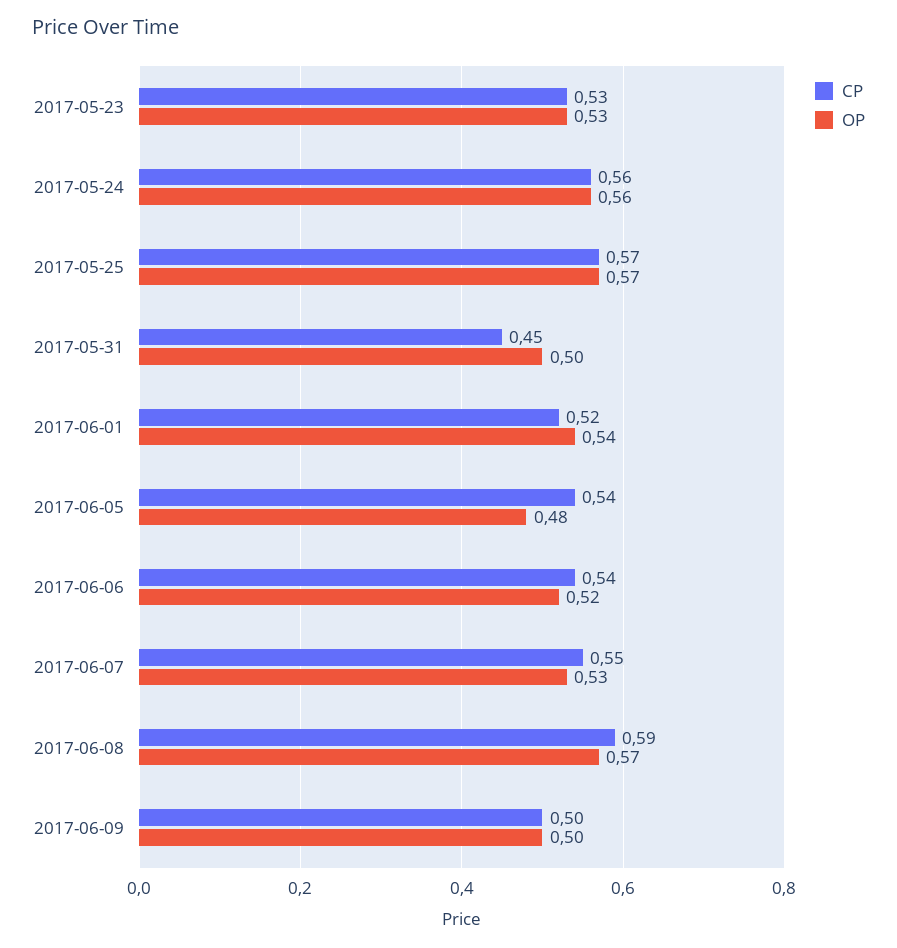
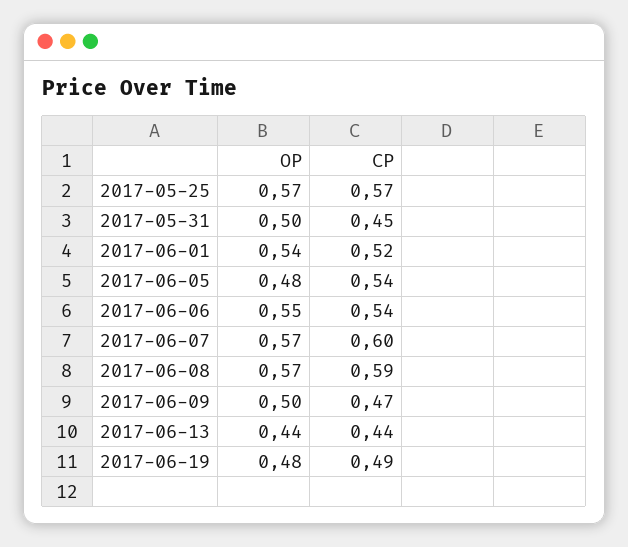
CP, 2017-05-23: 0.53 -> none
OP, 2017-05-23: 0.53 -> none
CP, 2017-05-24: 0.56 -> none
OP, 2017-05-24: 0.56 -> none
OP, 2017-06-06: 0.52 -> 0.55
CP, 2017-06-07: 0.55 -> 0.6
OP, 2017-06-07: 0.53 -> 0.57
CP, 2017-06-09: 0.5 -> 0.47
OP, 2017-06-13: none -> 0.44
CP, 2017-06-13: none -> 0.44
OP, 2017-06-19: none -> 0.48
CP, 2017-06-19: none -> 0.49

